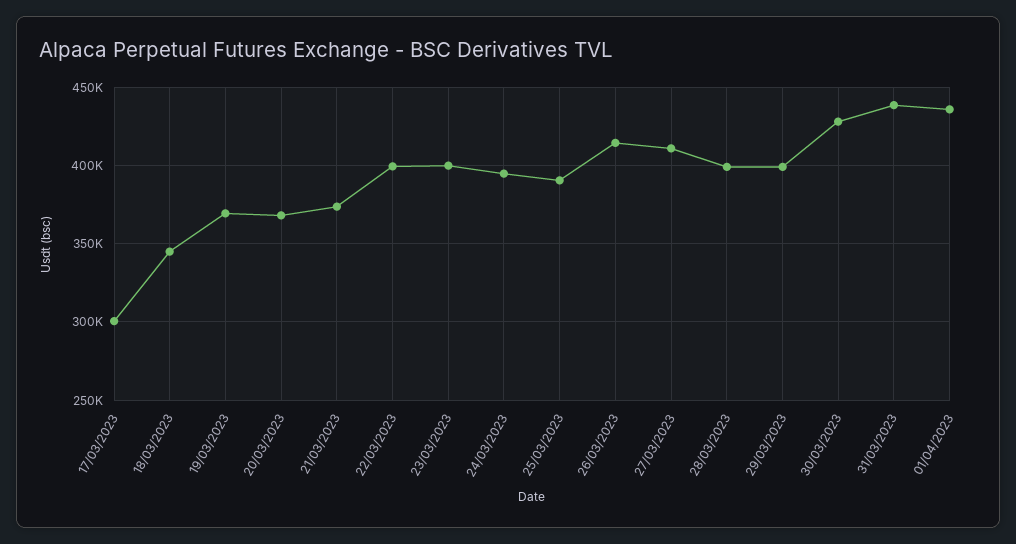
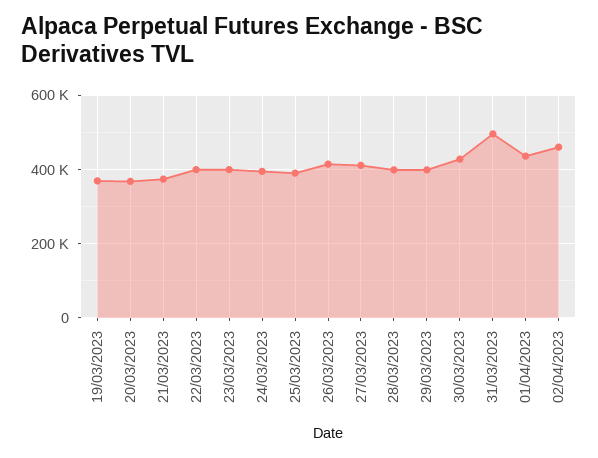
17/03/2023: 300000 -> none
18/03/2023: 345000 -> none
31/03/2023: 440000 -> 500000
02/04/2023: none -> 460000

